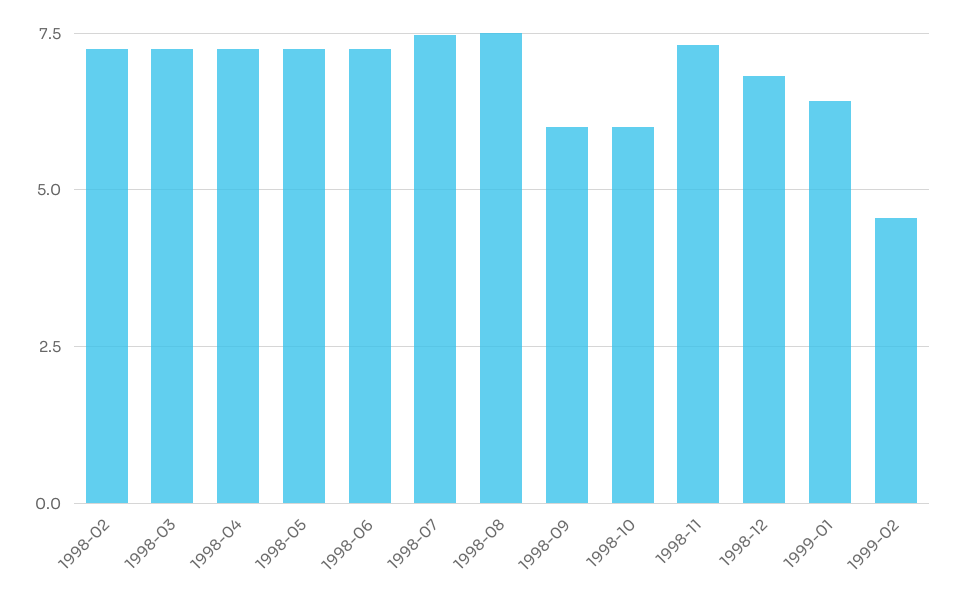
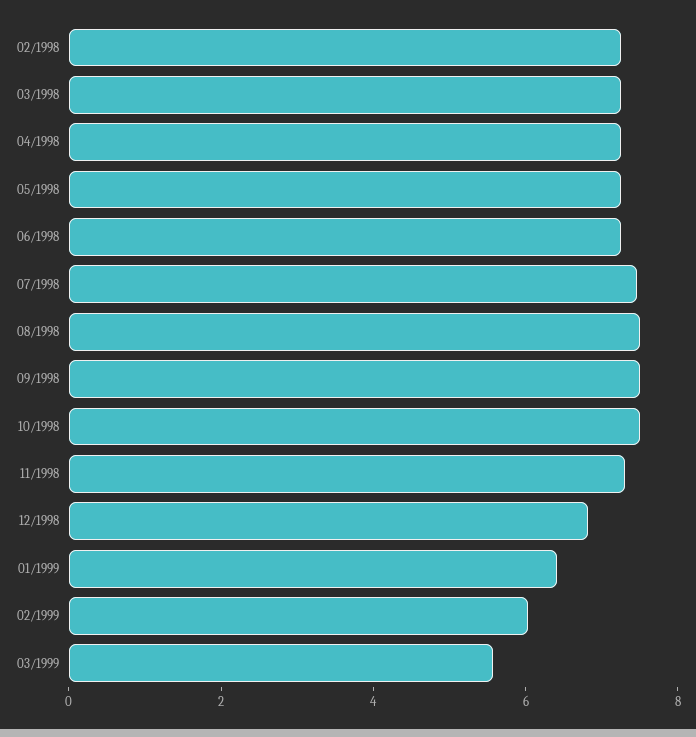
1998-09: 6 -> 7.5
1998-10: 6 -> 7.5
1999-02: 4.5 -> 6
03/1999: none -> 5.5

